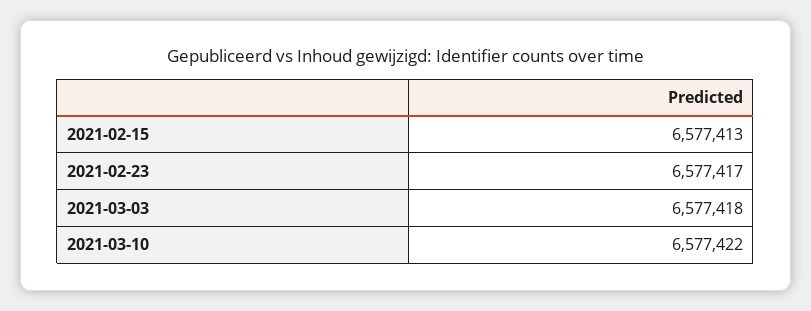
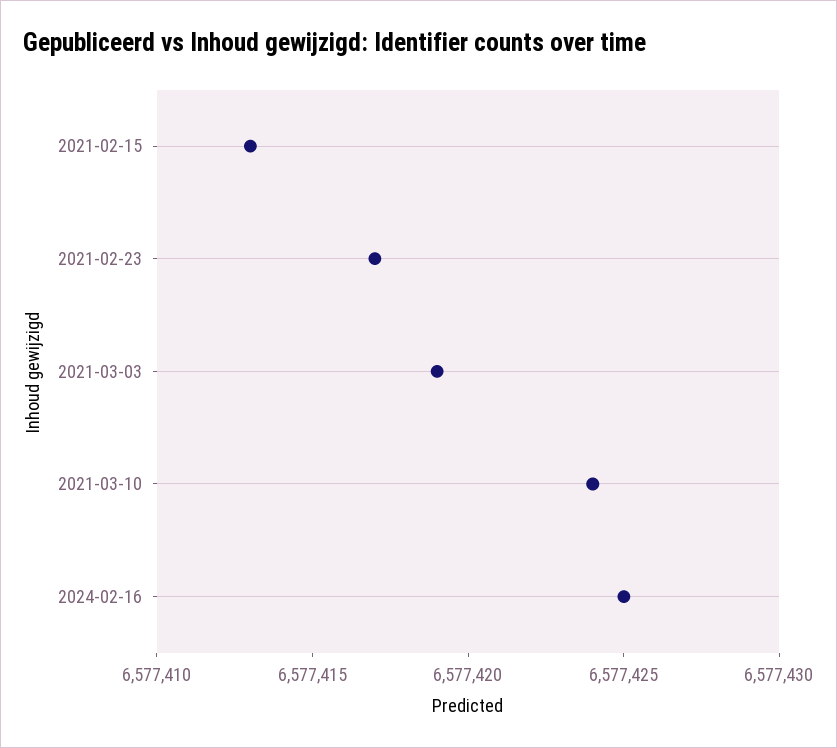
2021-03-03: 6577418 -> 6577419
2021-03-10: 6577422 -> 6577424
2024-02-16: none -> 6577425

